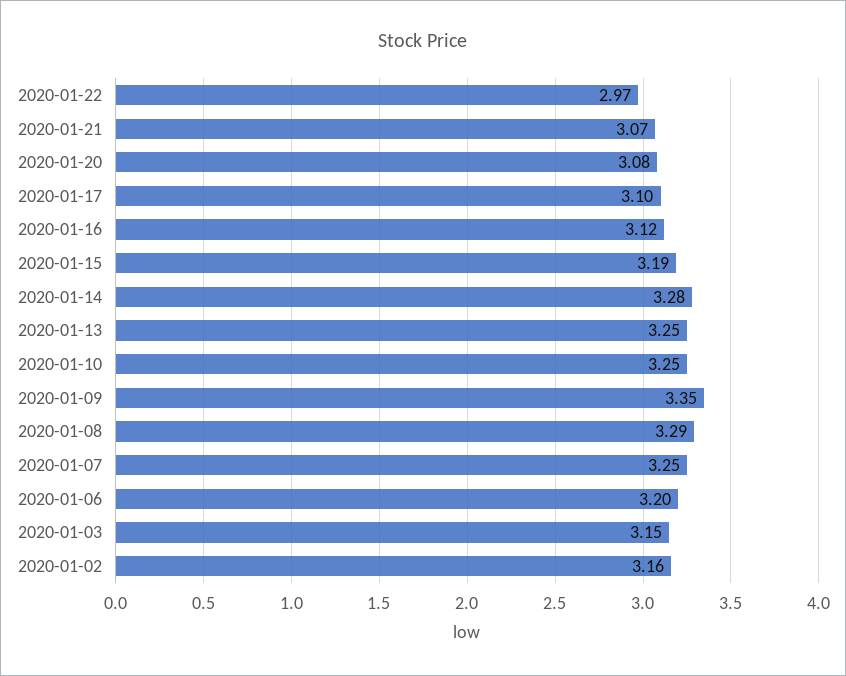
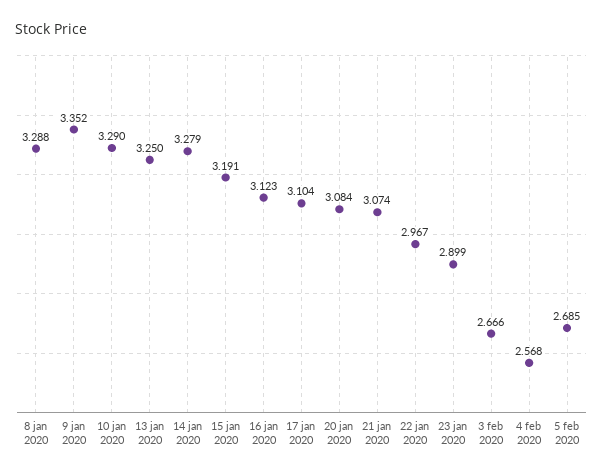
2020-01-10: 3.25 -> 3.29
2020-01-07: 3.25 -> none
2020-01-06: 3.2 -> none
2020-01-03: 3.15 -> none
2020-01-02: 3.16 -> none
23 jan 2020: none -> 2.899
3 feb 2020: none -> 2.666
4 feb 2020: none -> 2.568
5 feb 2020: none -> 2.685

